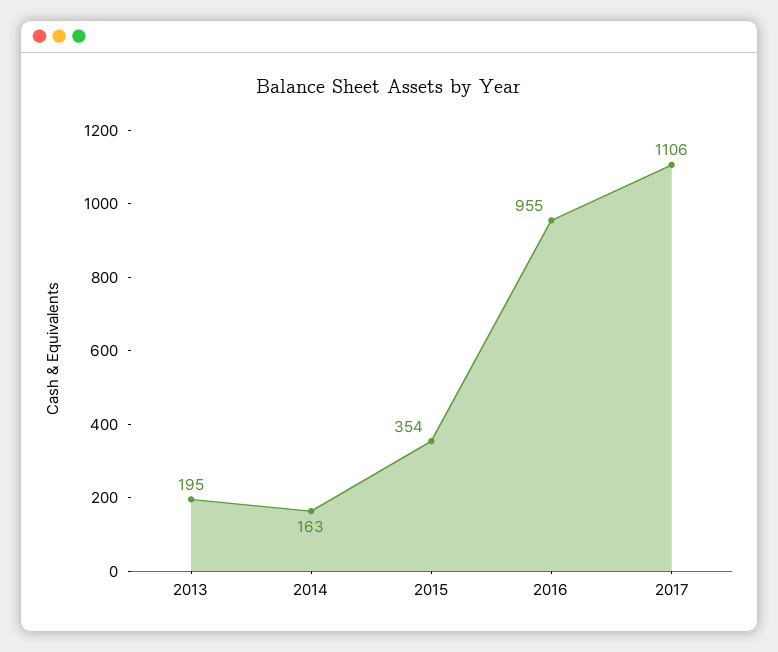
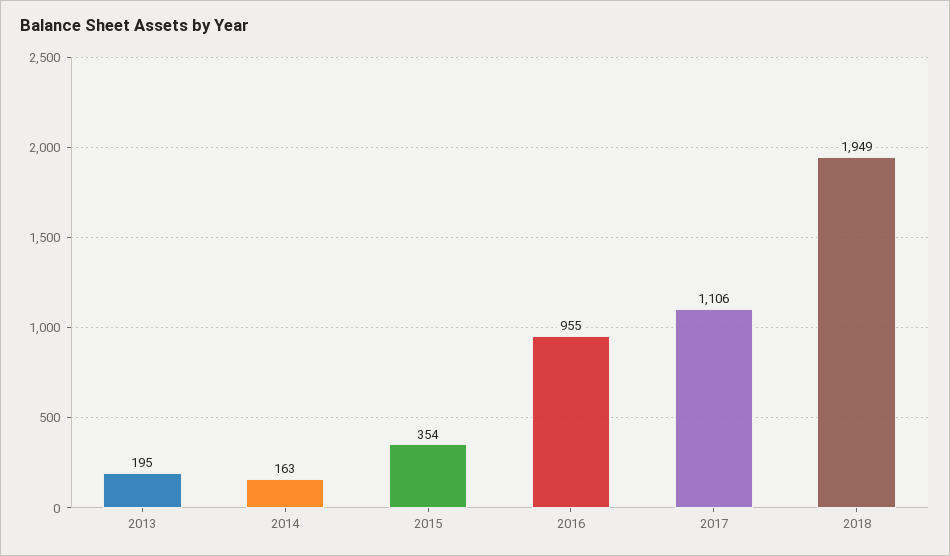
2018: none -> 1949

